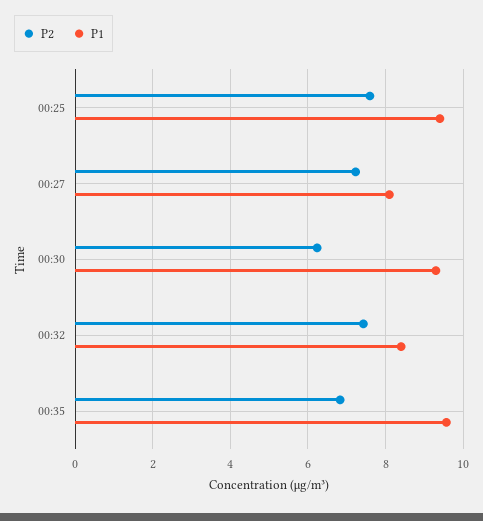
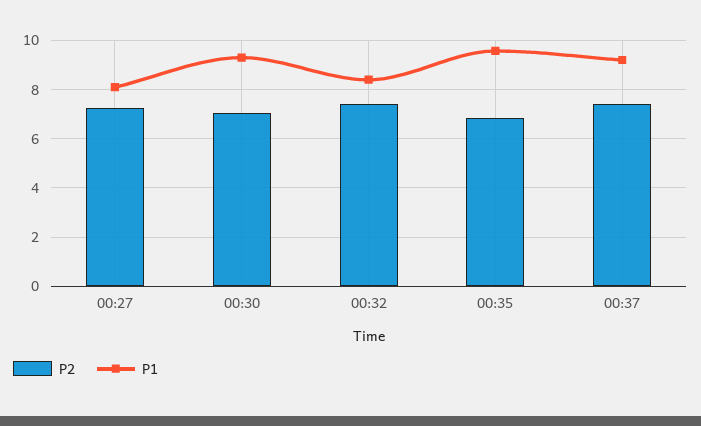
P2, 00:25: 7.6 -> none
P1, 00:25: 9.4 -> none
P2, 00:30: 6.2 -> 7
P2, 00:37: none -> 7.5
P1, 00:37: none -> 9.25

